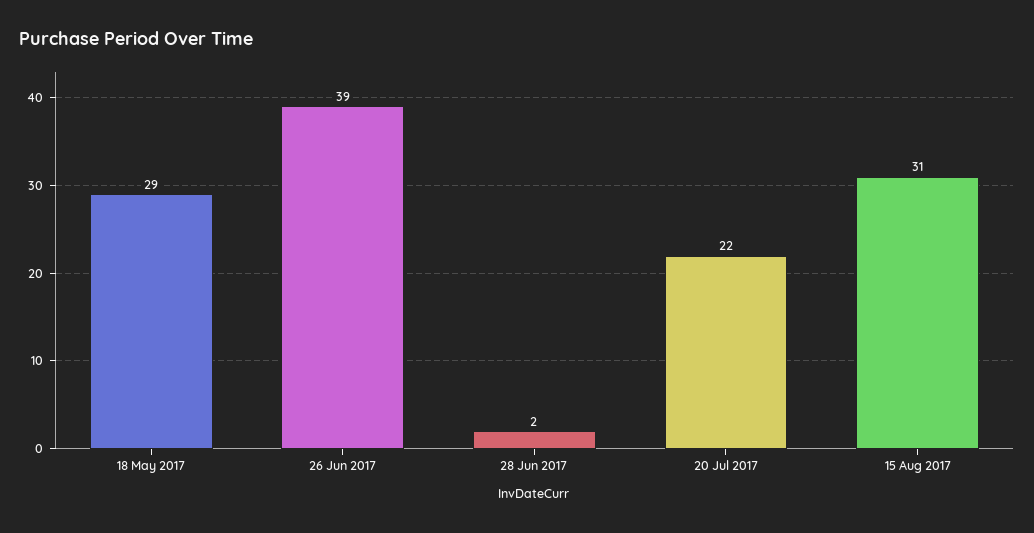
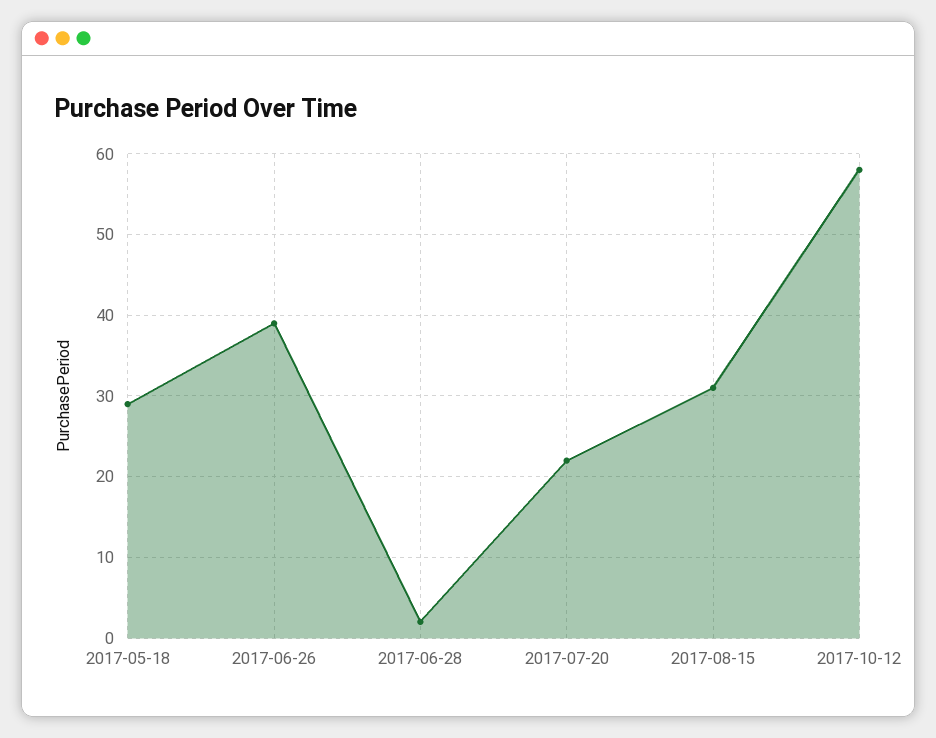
2017-10-12: none -> 58

